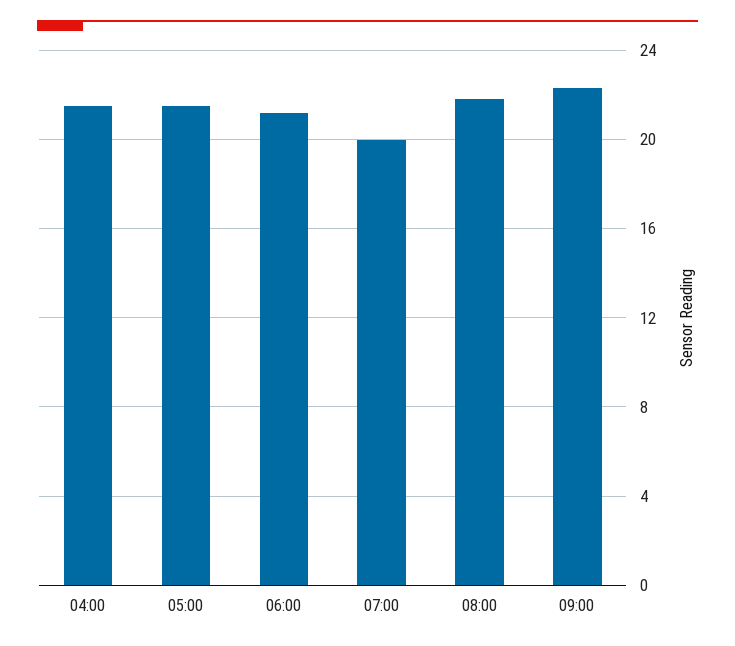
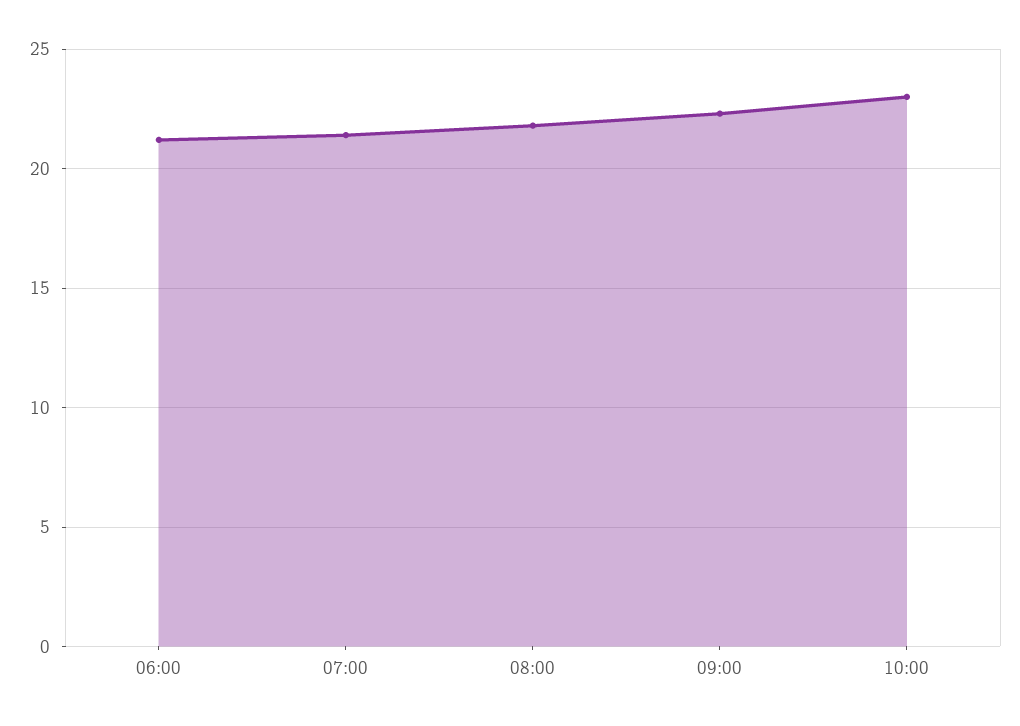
04:00: 21.5 -> none
05:00: 21.5 -> none
07:00: 20 -> 21.5
10:00: none -> 23

